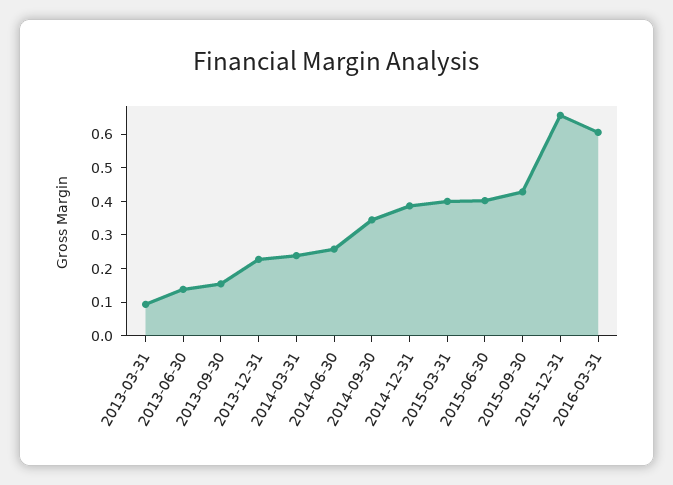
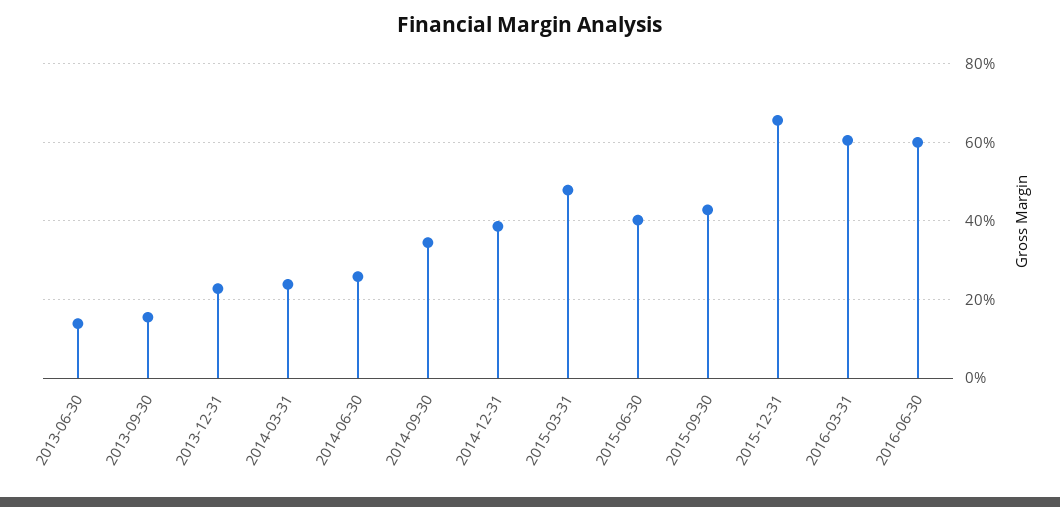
2013-03-31: 0.1 -> none
2015-03-31: 0.4 -> 0.48
2016-06-30: none -> 0.6

